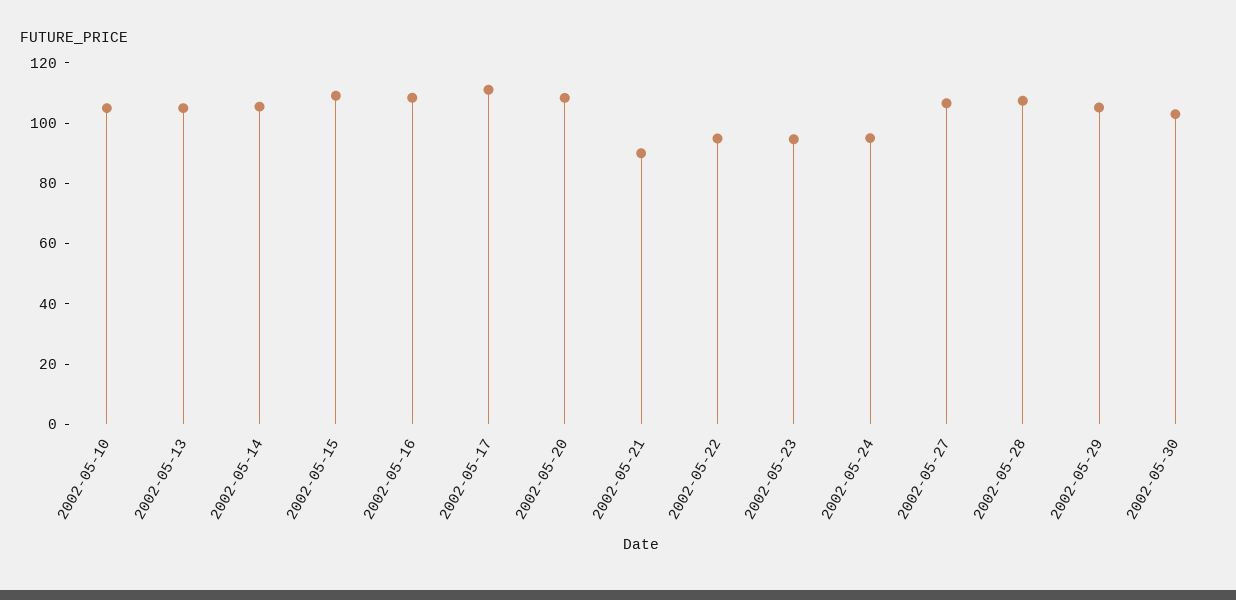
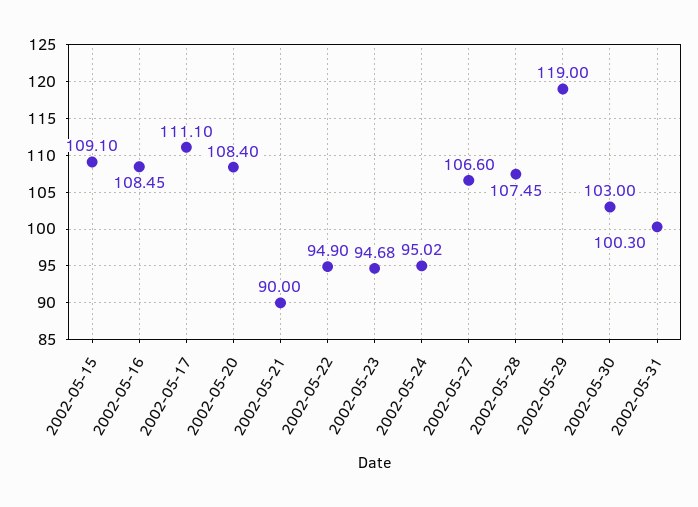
2002-05-10: 105 -> none
2002-05-13: 105 -> none
2002-05-14: 105 -> none
2002-05-29: 105 -> 119
2002-05-31: none -> 100.3

